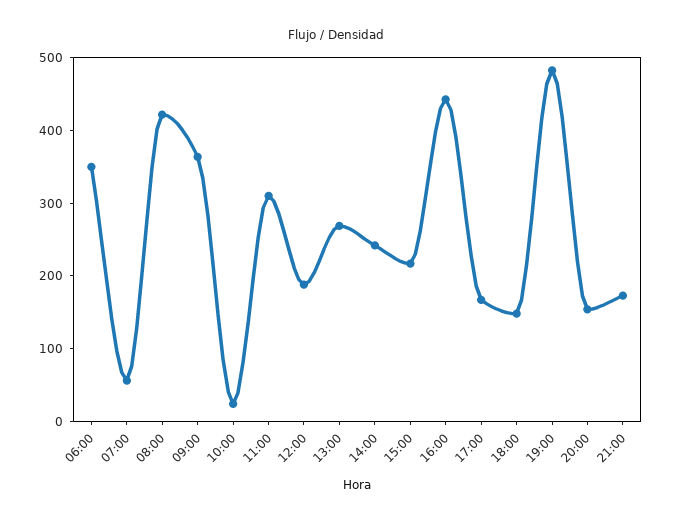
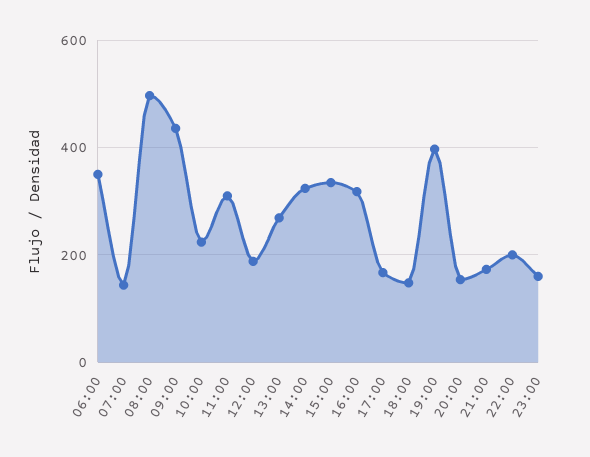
07:00: 60 -> 140
08:00: 420 -> 500
09:00: 360 -> 440
10:00: 20 -> 220
14:00: 240 -> 320
15:00: 220 -> 340
16:00: 440 -> 320
19:00: 480 -> 400
22:00: none -> 200
23:00: none -> 160

